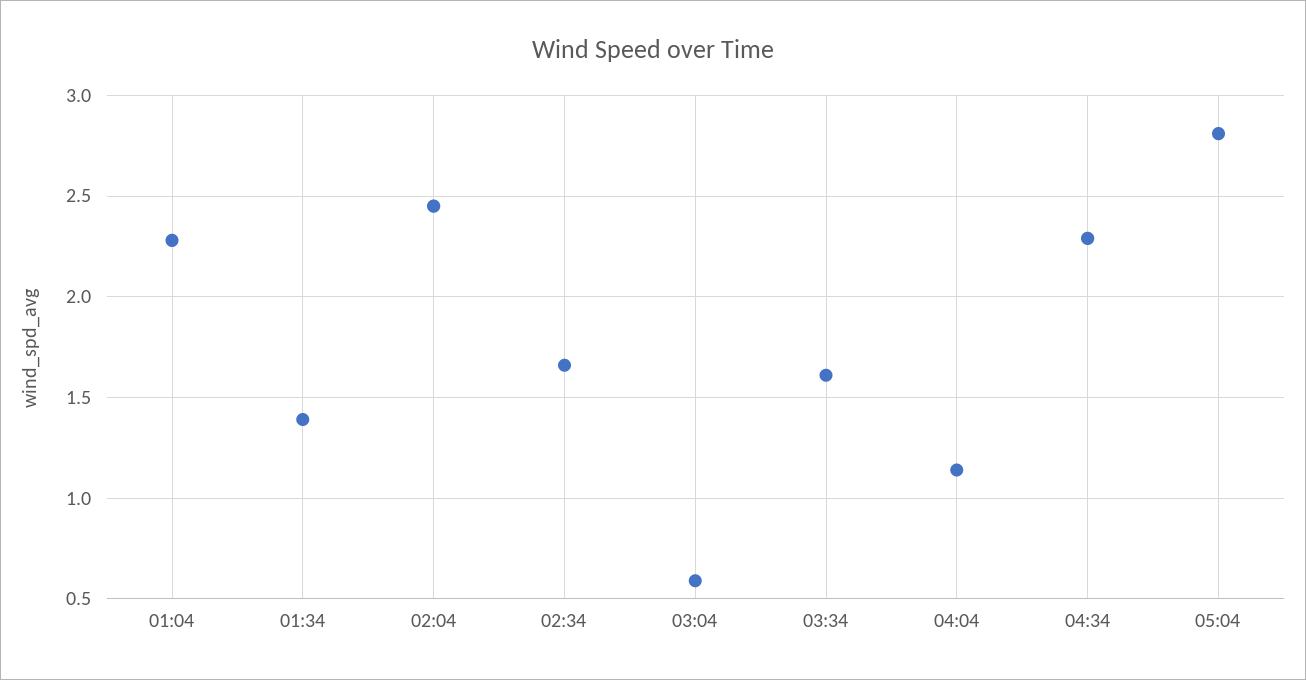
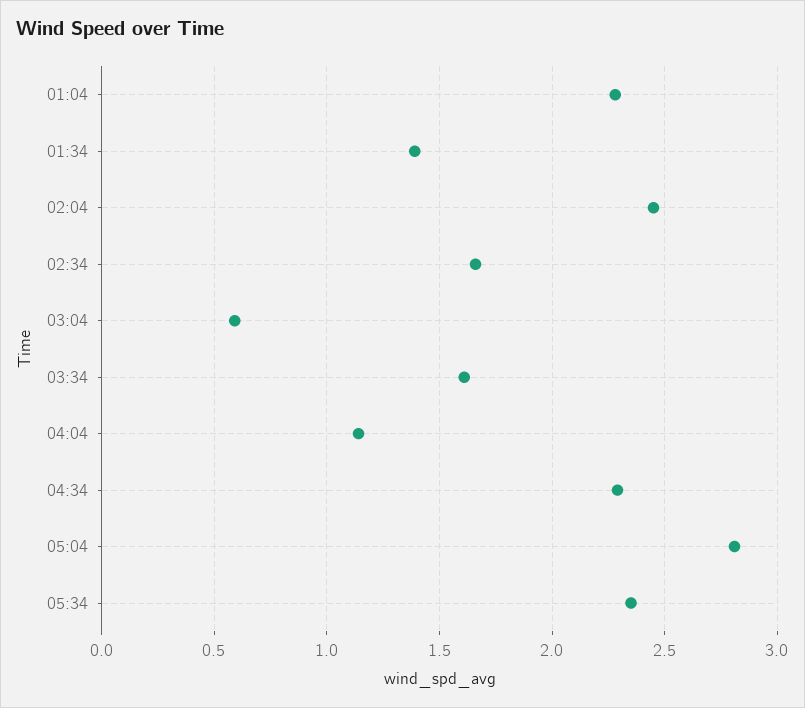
05:34: none -> 2.35

